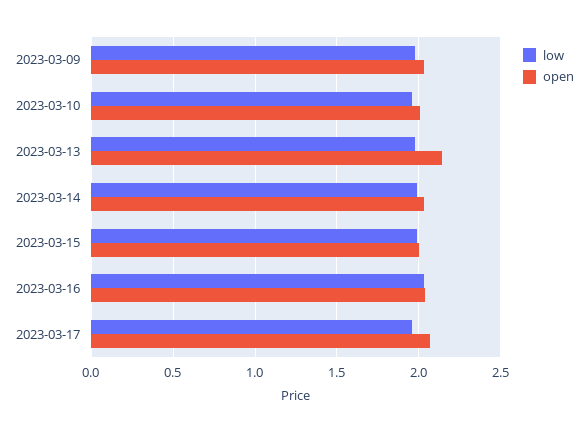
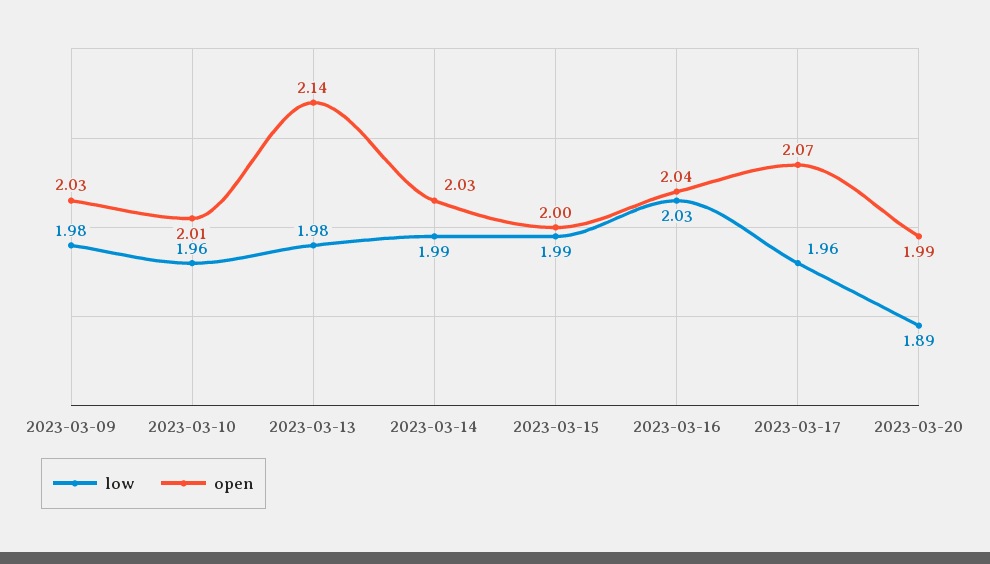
low, 2023-03-20: none -> 1.89
open, 2023-03-20: none -> 1.99

